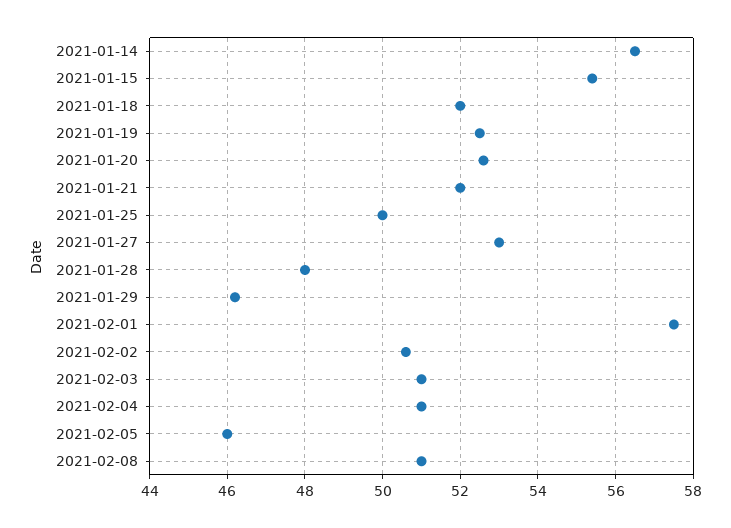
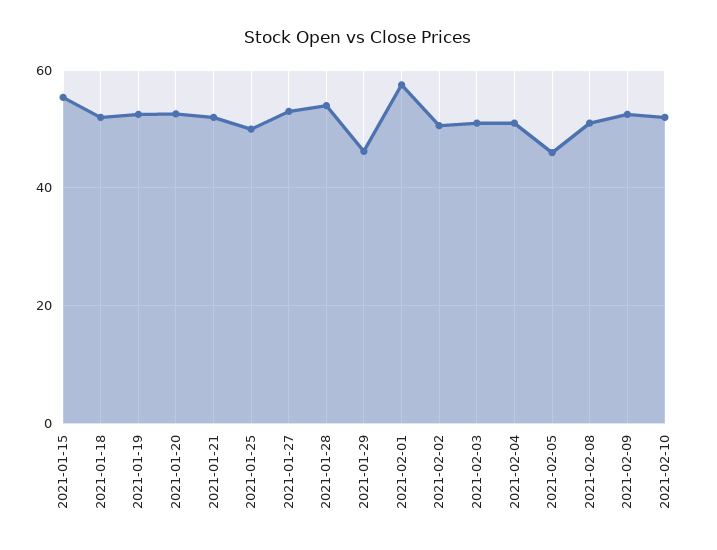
2021-01-14: 56.5 -> none
2021-01-28: 48 -> 54
2021-02-09: none -> 52
2021-02-10: none -> 52

